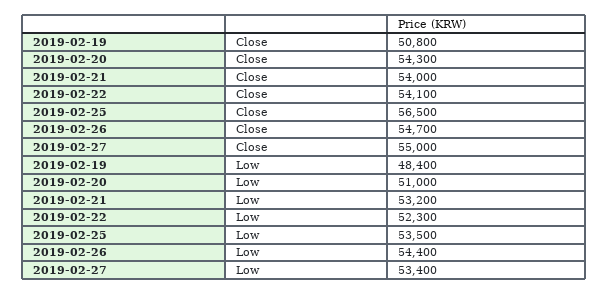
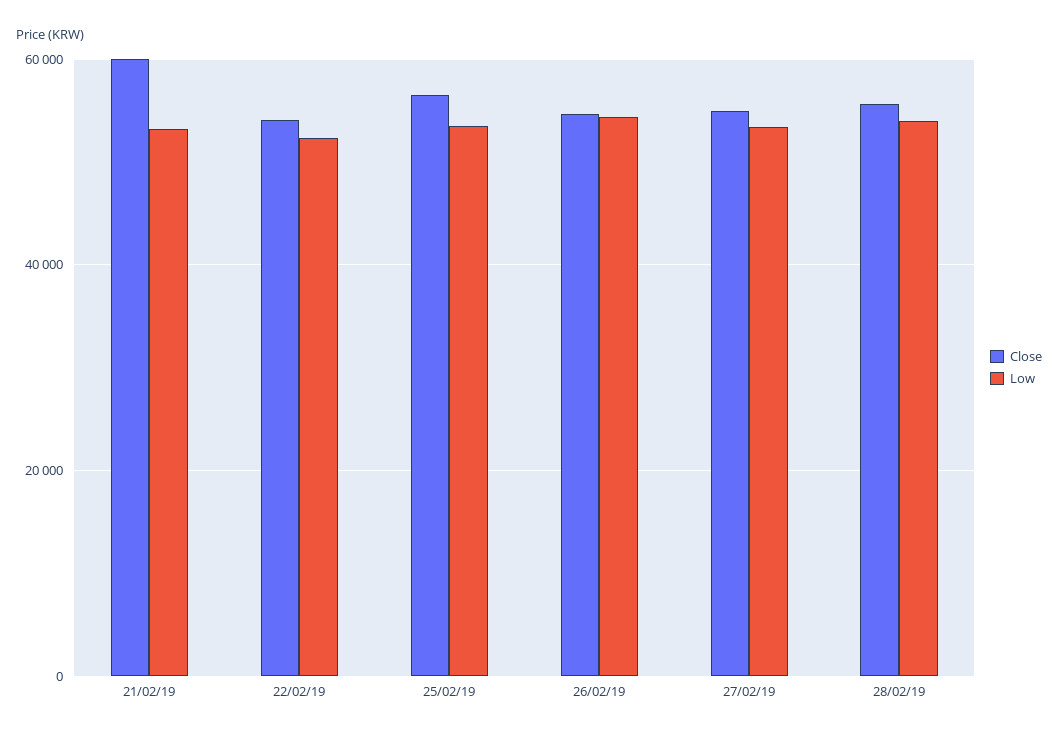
Close, 2019-02-19: 50800 -> none
Close, 2019-02-20: 54300 -> none
Close, 2019-02-21: 54000 -> 60000
Low, 2019-02-19: 48400 -> none
Low, 2019-02-20: 51000 -> none
Close, 28/02/19: none -> 56000
Low, 28/02/19: none -> 54000

